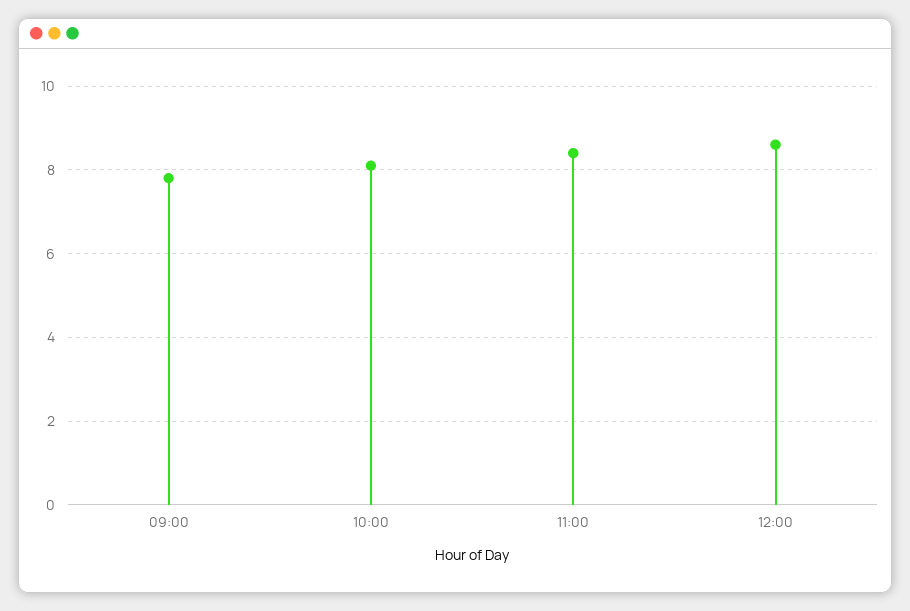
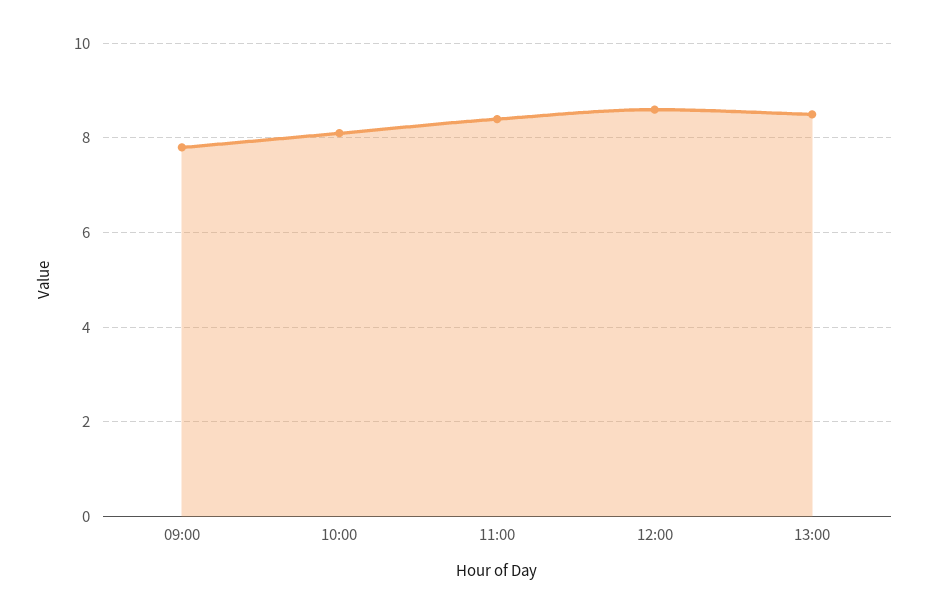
13:00: none -> 8.5

